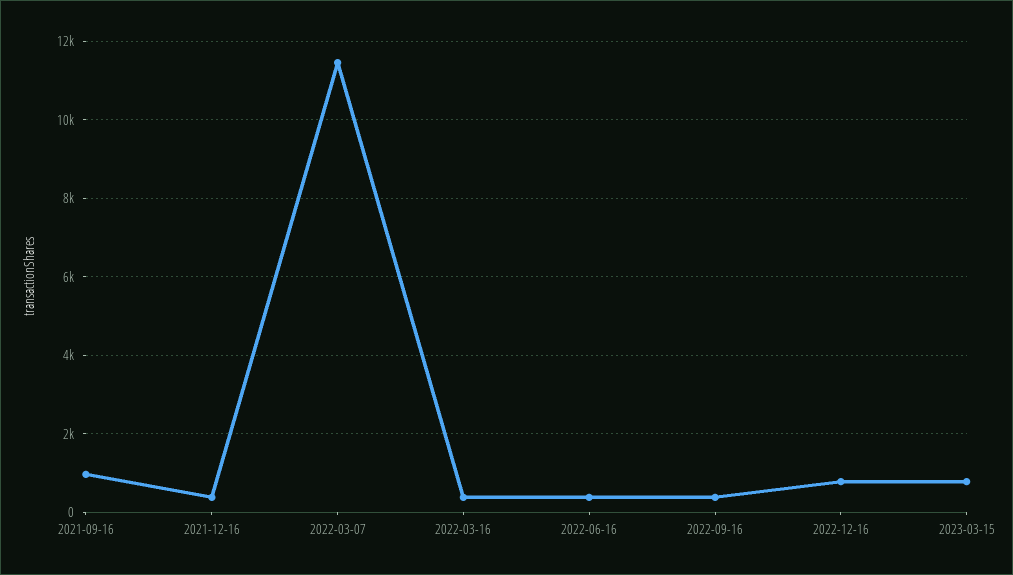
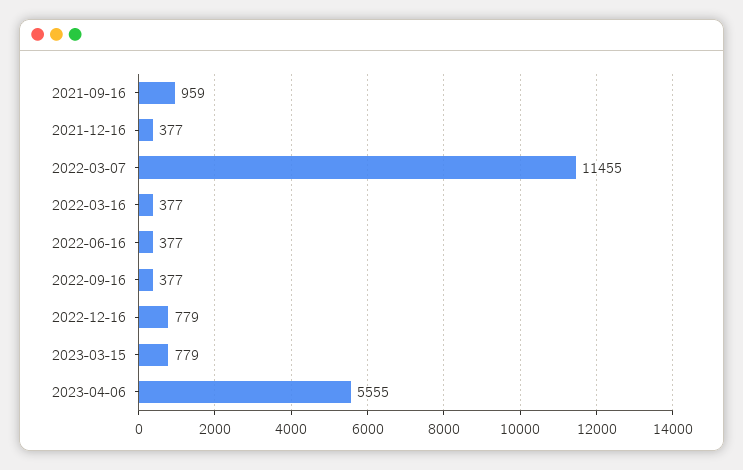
2023-04-06: none -> 5555

